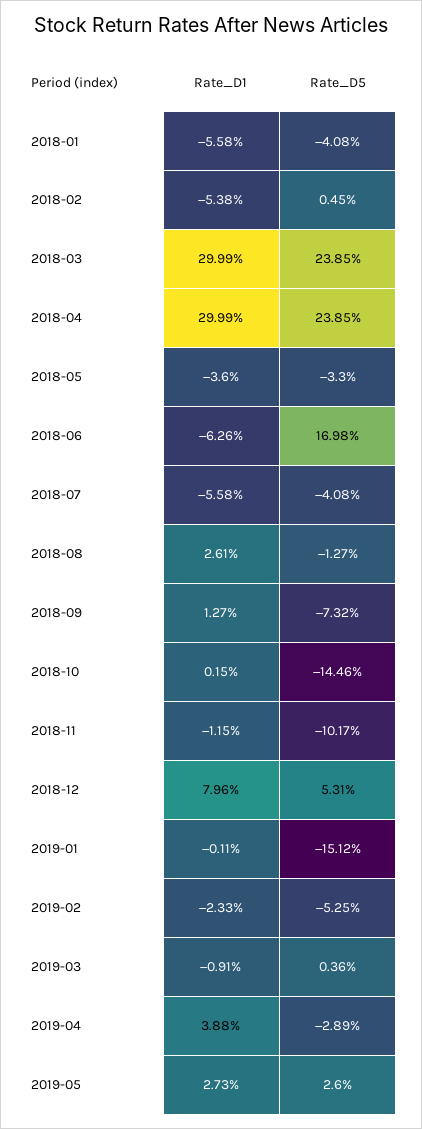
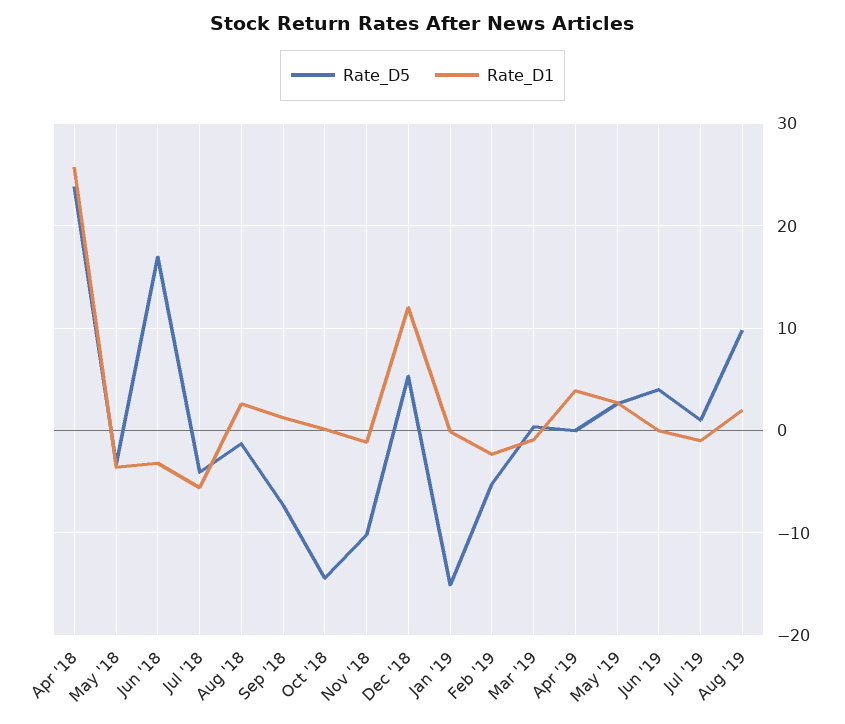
Rate_D1, 2018-01: -5.58 -> none
Rate_D5, 2018-01: -4.08 -> none
Rate_D1, 2018-02: -5.38 -> none
Rate_D5, 2018-02: 0.45 -> none
Rate_D1, 2018-03: 29.99 -> none
Rate_D5, 2018-03: 23.85 -> none
Rate_D1, 2018-04: 29.99 -> 26
Rate_D1, 2018-06: -6.26 -> -3
Rate_D1, 2018-12: 7.96 -> 12
Rate_D5, 2019-04: -2.89 -> 0
Rate_D5, Jun '19: none -> 4
Rate_D1, Jun '19: none -> 0
Rate_D5, Jul '19: none -> 1
Rate_D1, Jul '19: none -> -1
Rate_D5, Aug '19: none -> 10
Rate_D1, Aug '19: none -> 2

